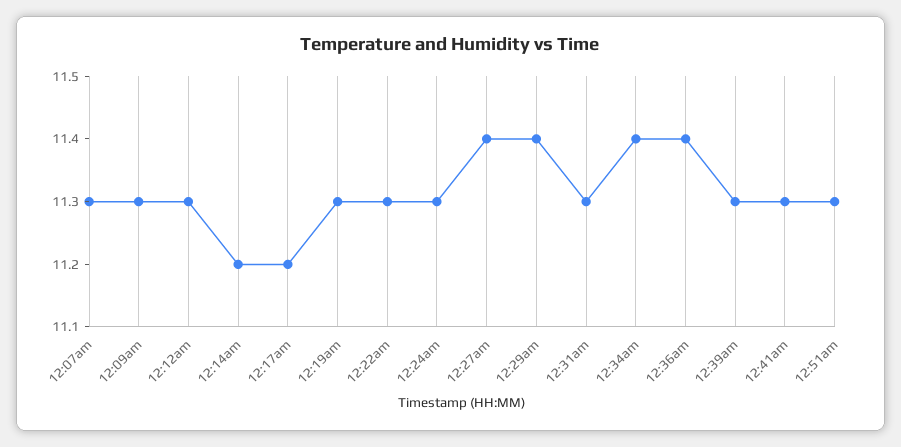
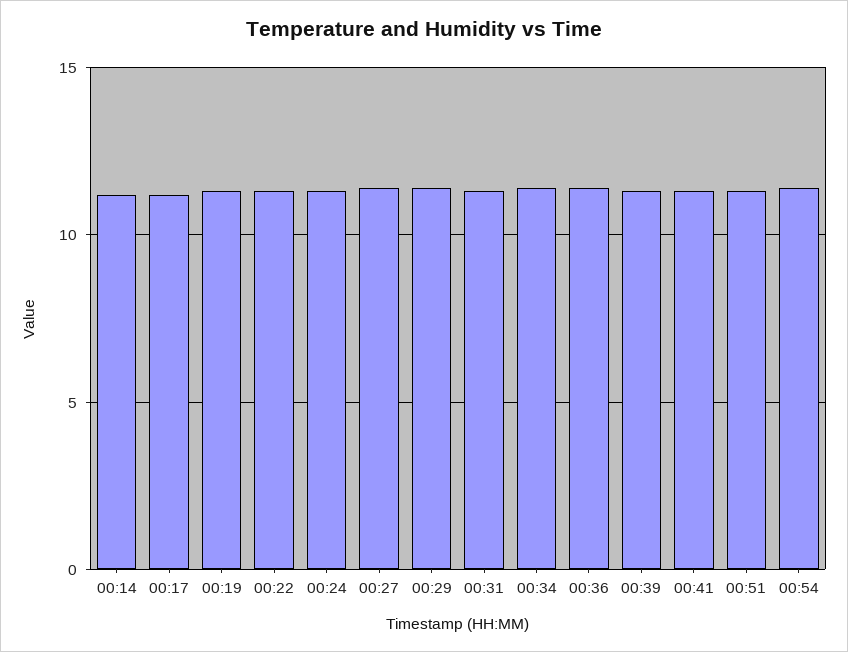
12:07am: 11.3 -> none
12:09am: 11.3 -> none
12:12am: 11.3 -> none
00:54: none -> 11.5

